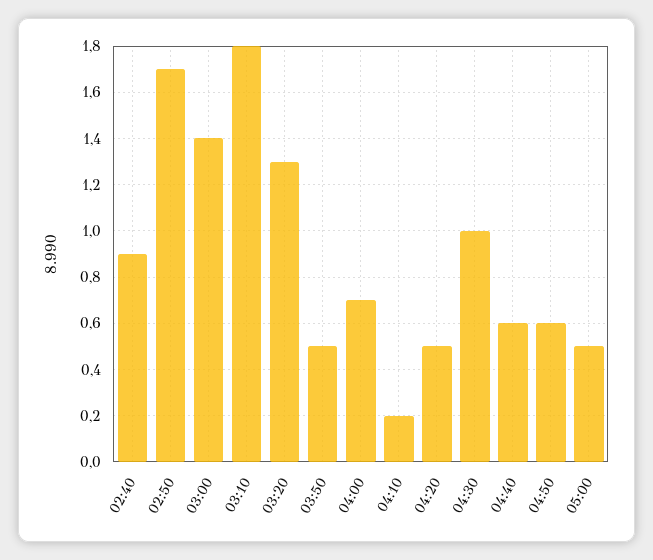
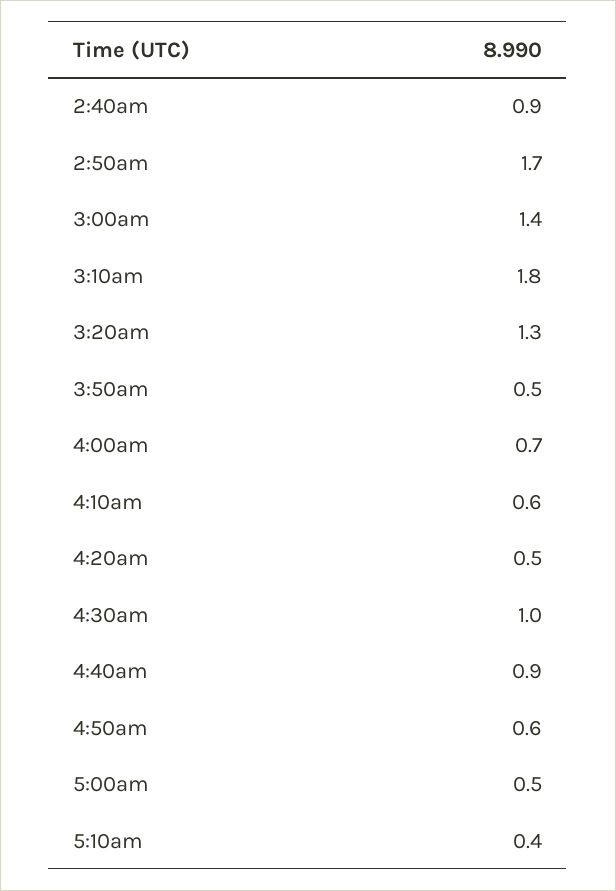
04:10: 0.2 -> 0.6
04:40: 0.6 -> 0.9
5:10am: none -> 0.4

